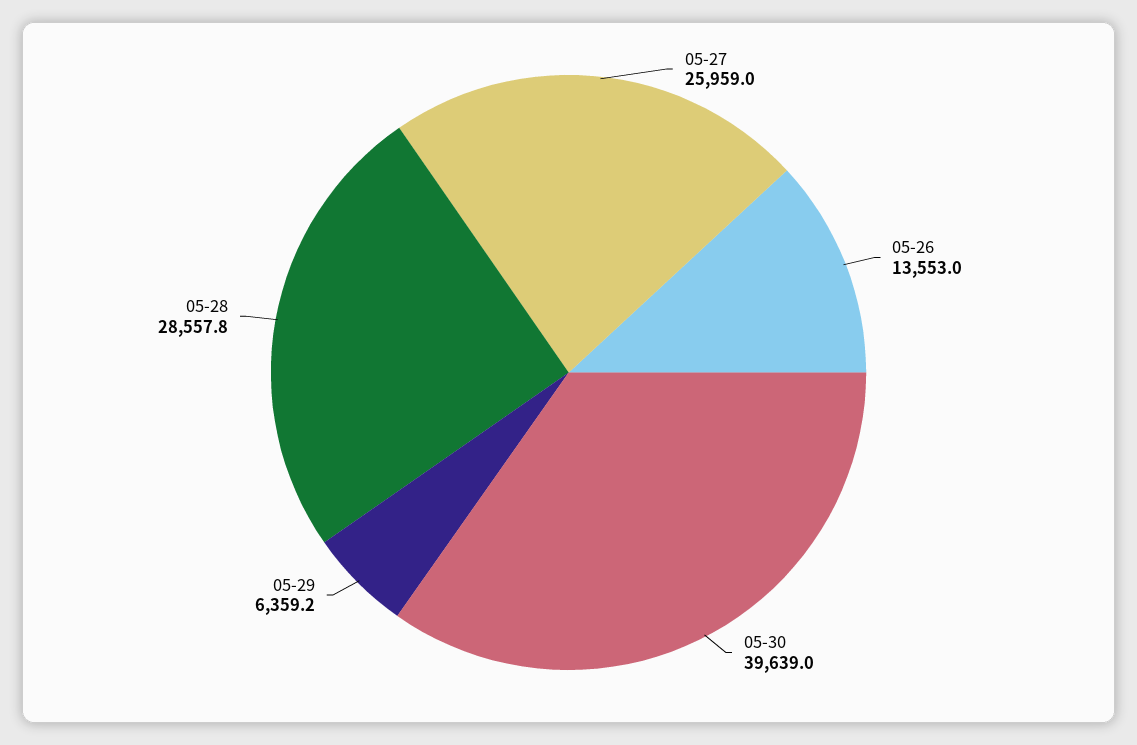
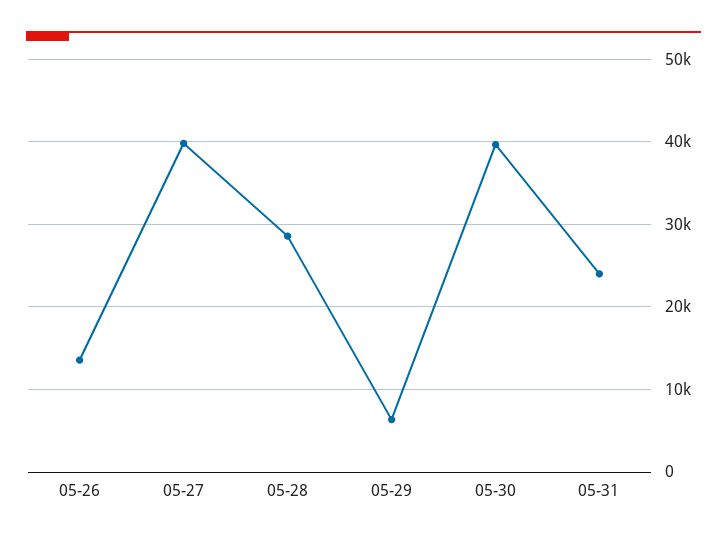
05-27: 25959 -> 40000
05-31: none -> 24000

